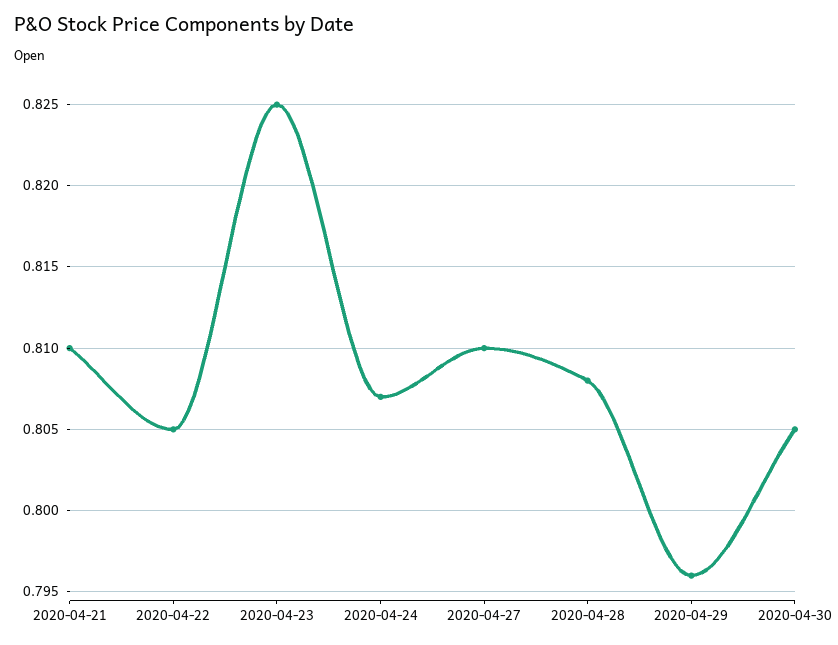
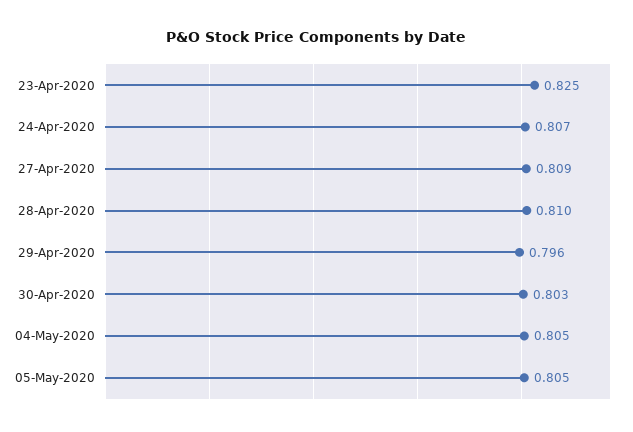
2020-04-21: 0.81 -> none
2020-04-22: 0.805 -> none
2020-04-27: 0.81 -> 0.809
2020-04-28: 0.808 -> 0.81
2020-04-30: 0.805 -> 0.803
04-May-2020: none -> 0.805
05-May-2020: none -> 0.805

